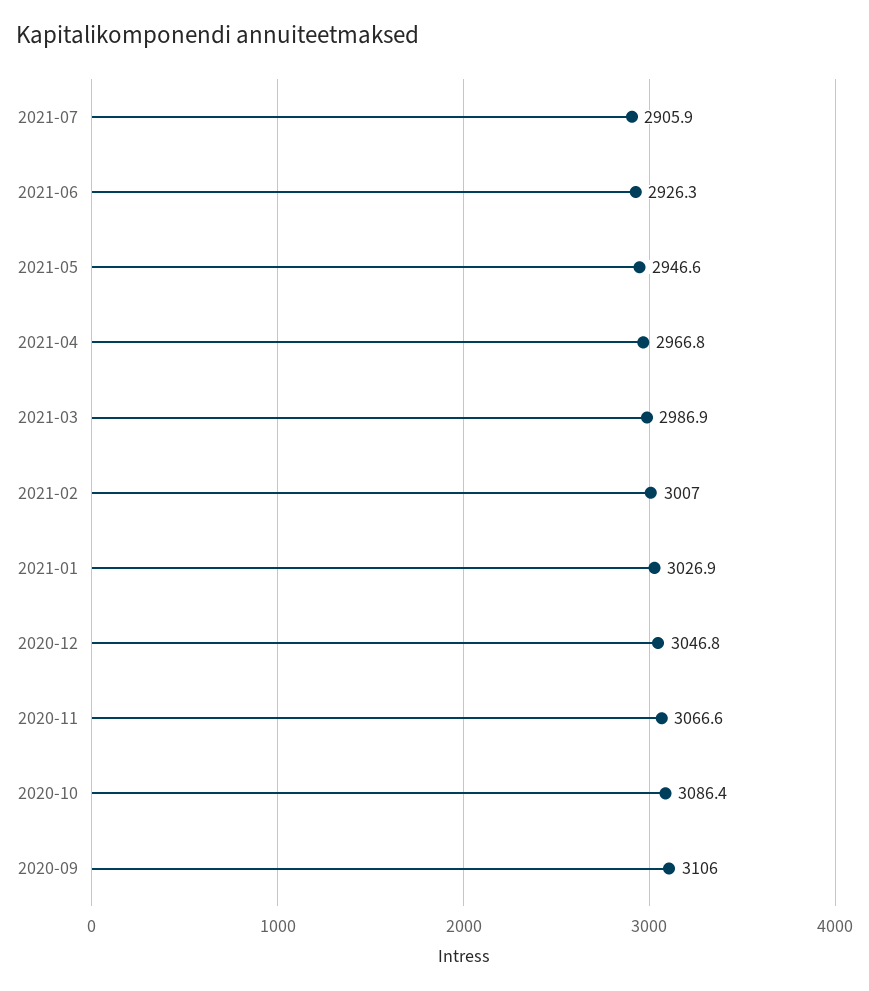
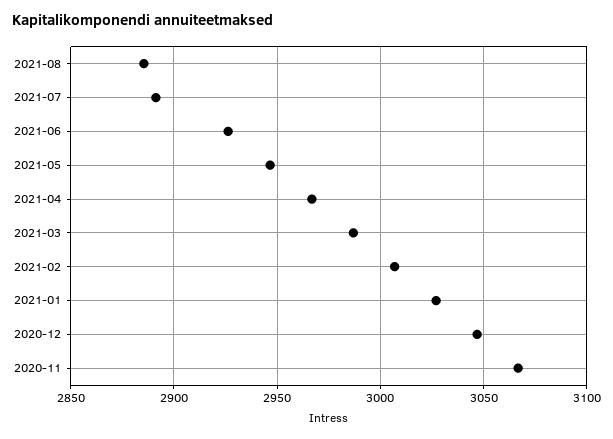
2021-07: 2905.9 -> 2890
2020-10: 3086.4 -> none
2020-09: 3106 -> none
2021-08: none -> 2885

